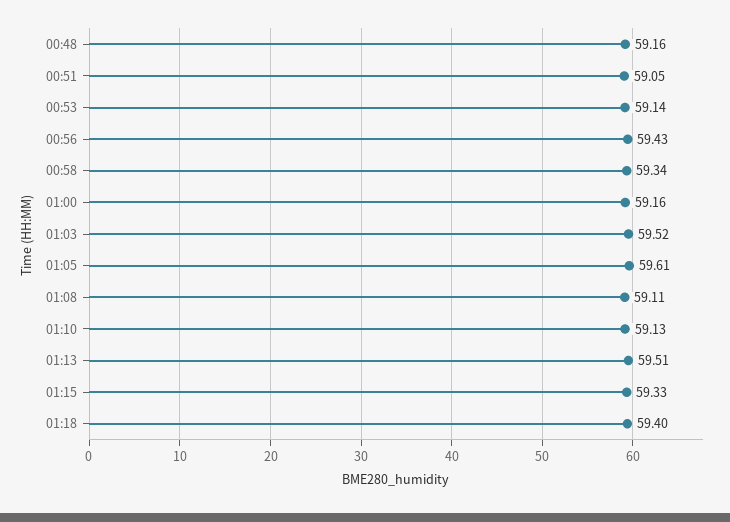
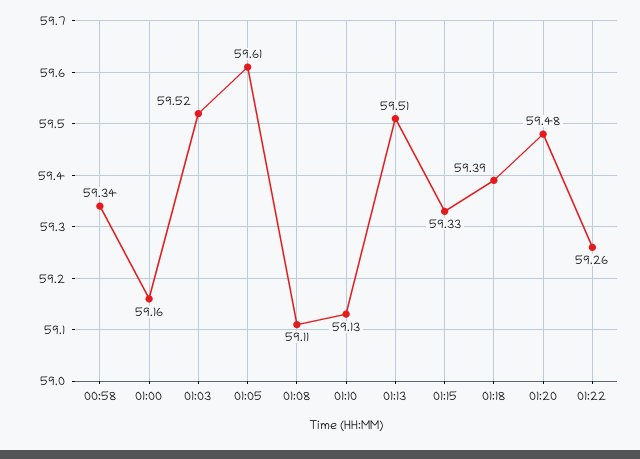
00:48: 59.16 -> none
00:51: 59.05 -> none
00:53: 59.14 -> none
00:56: 59.43 -> none
01:18: 59.4 -> 59.39
01:20: none -> 59.48
01:22: none -> 59.26

